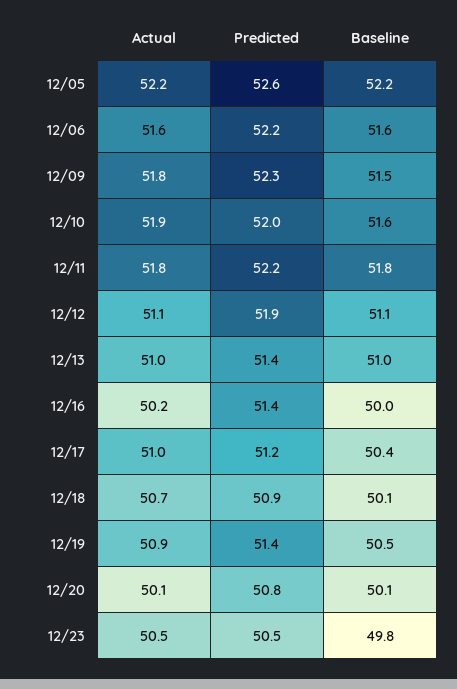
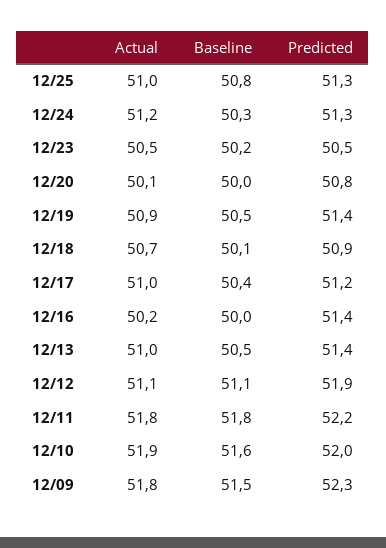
Actual, 12/05: 52.2 -> none
Predicted, 12/05: 52.6 -> none
Baseline, 12/05: 52.2 -> none
Actual, 12/06: 51.6 -> none
Predicted, 12/06: 52.2 -> none
Baseline, 12/06: 51.6 -> none
Baseline, 12/13: 51 -> 50.5
Baseline, 12/20: 50.1 -> 50
Baseline, 12/23: 49.8 -> 50.2
Actual, 12/25: none -> 51
Baseline, 12/25: none -> 50.8
Predicted, 12/25: none -> 51.3
Actual, 12/24: none -> 51.2
Baseline, 12/24: none -> 50.3
Predicted, 12/24: none -> 51.3

